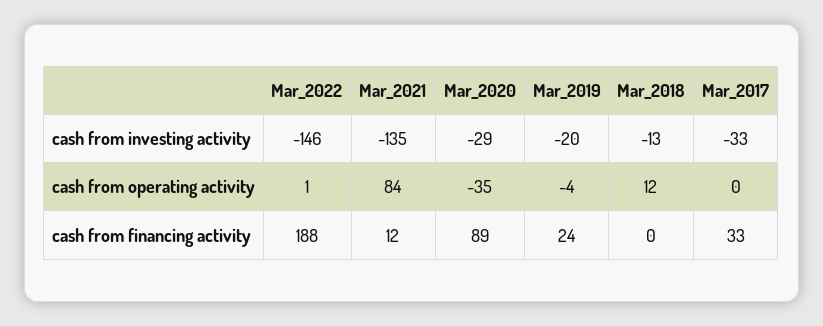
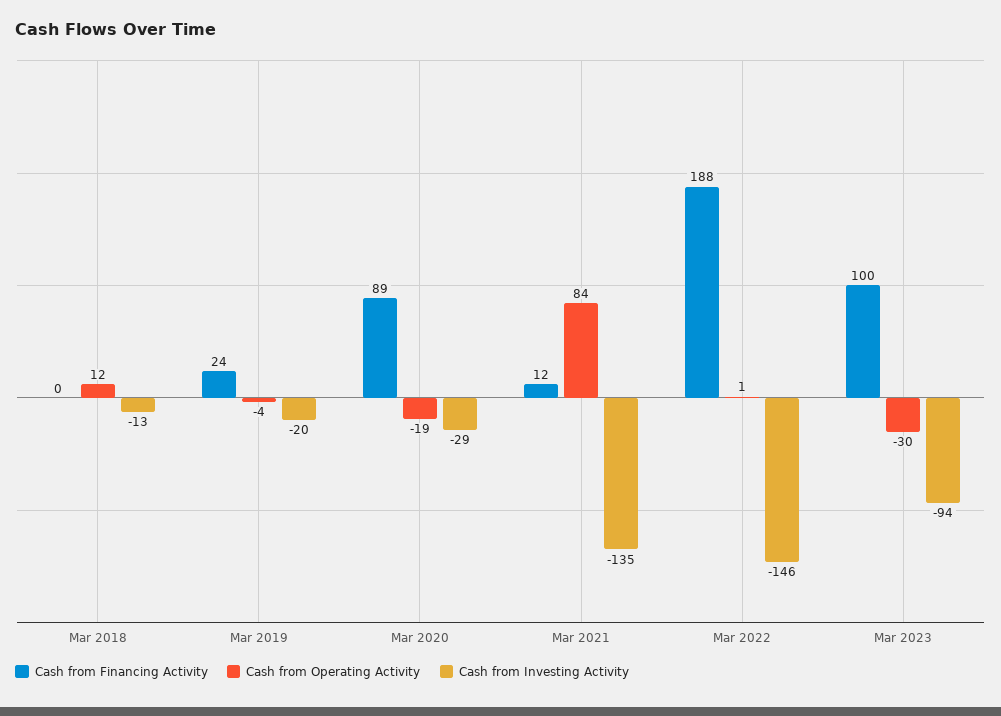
cash from investing activity, Mar_2017: -33 -> none
cash from operating activity, Mar_2020: -35 -> -19
cash from operating activity, Mar_2017: 0 -> none
cash from financing activity, Mar_2017: 33 -> none
cash from financing activity, Mar 2023: none -> 100
cash from operating activity, Mar 2023: none -> -30
cash from investing activity, Mar 2023: none -> -94

